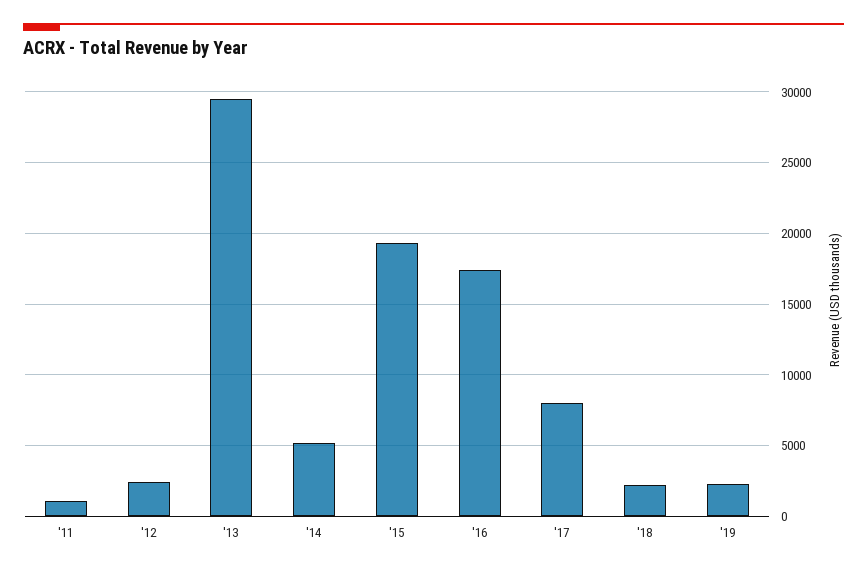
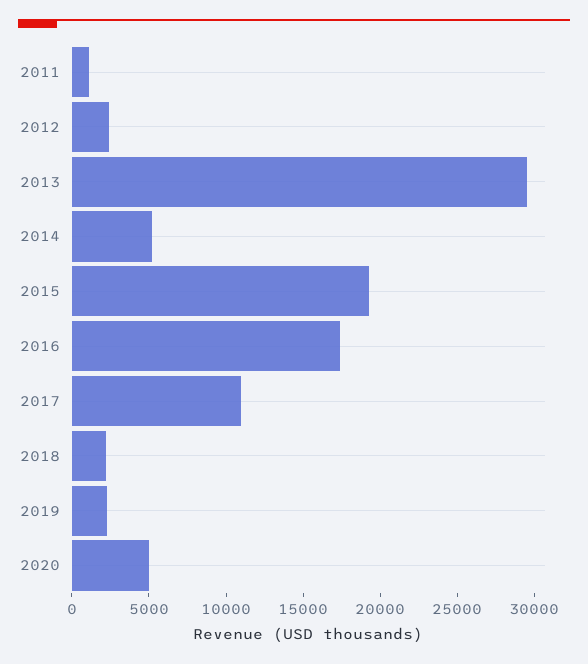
'17: 8000 -> 11000
2020: none -> 5000

